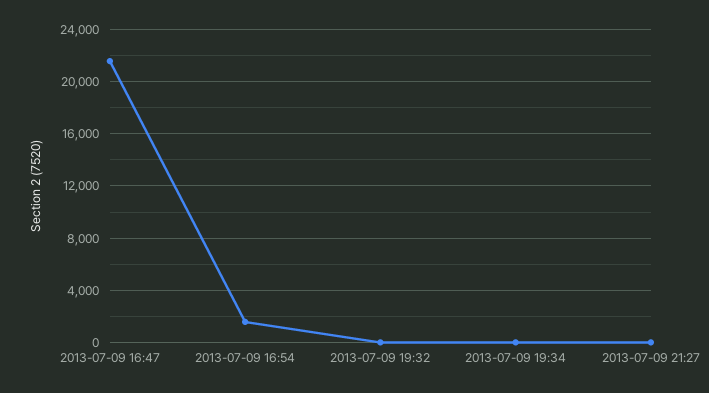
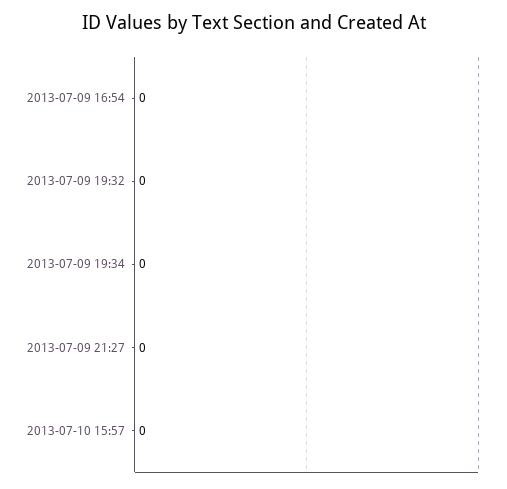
2013-07-09 16:47: 21500 -> none
2013-07-09 16:54: 1500 -> 0
2013-07-10 15:57: none -> 0

